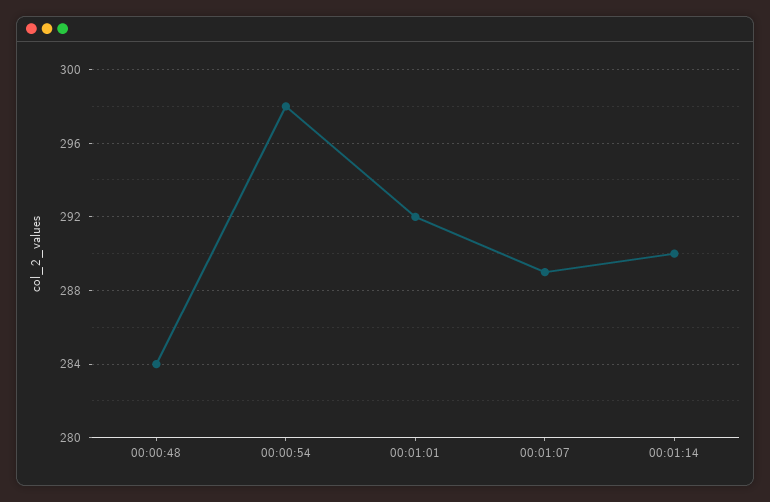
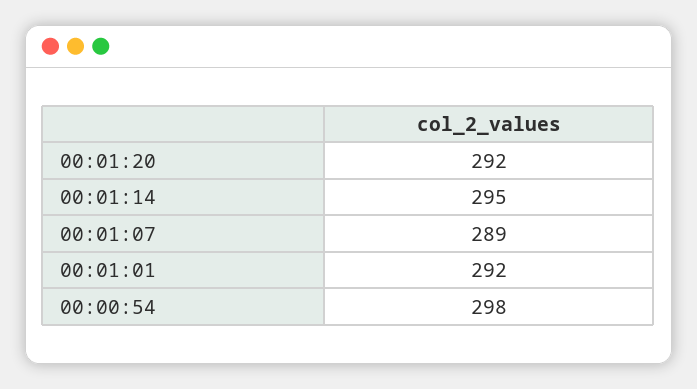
00:00:48: 284 -> none
00:01:14: 290 -> 295
00:01:20: none -> 292

